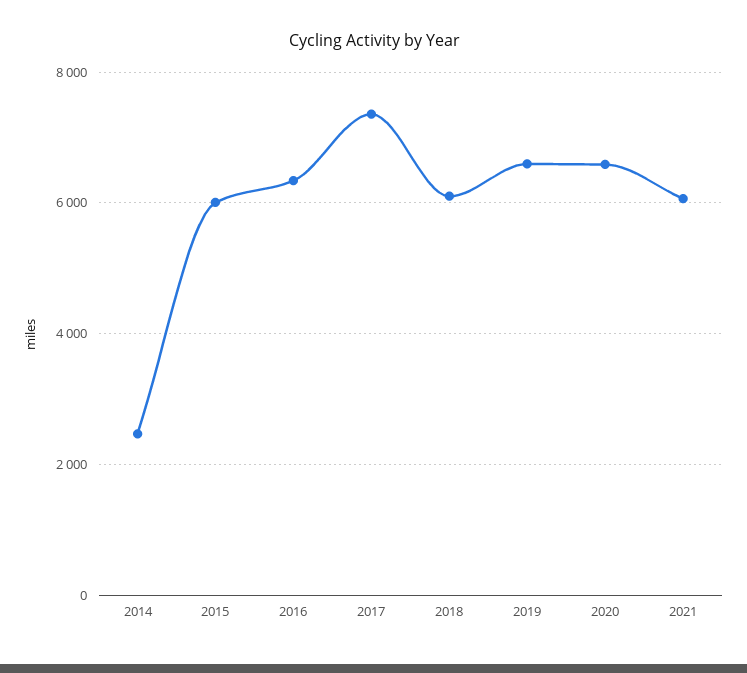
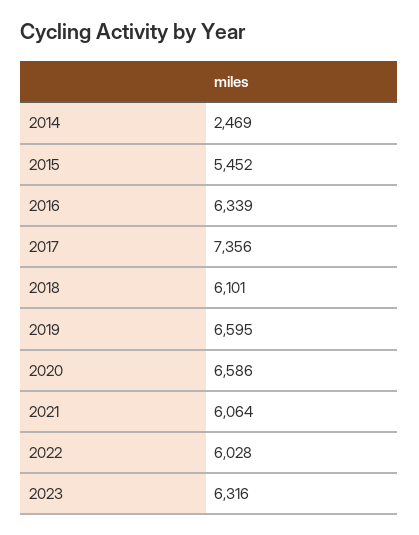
2015: 6000 -> 5452
2022: none -> 6028
2023: none -> 6316

